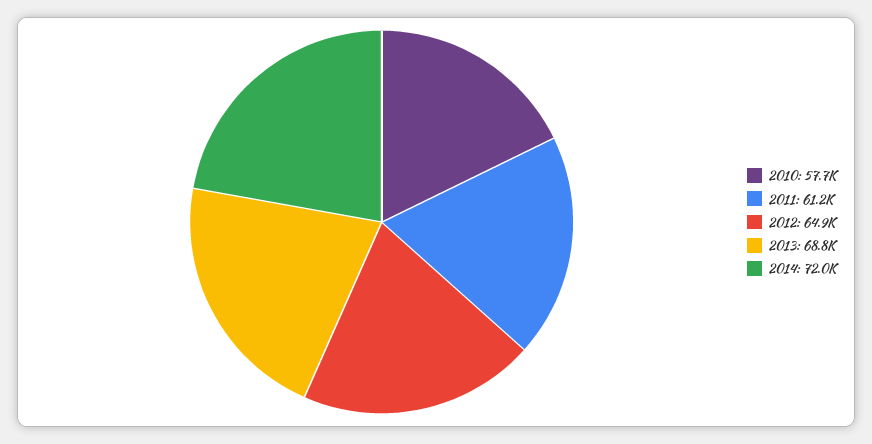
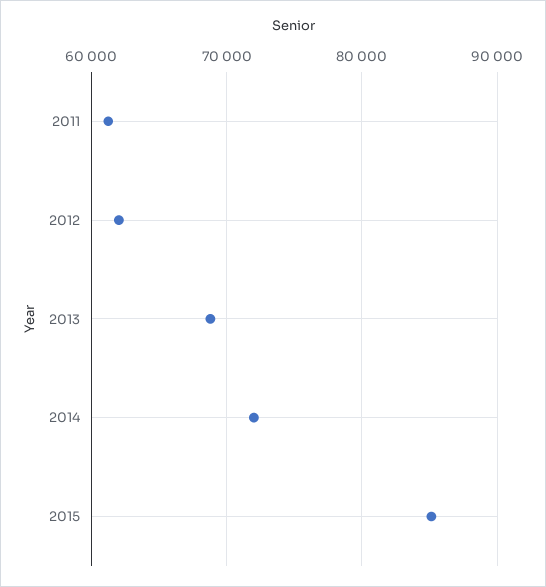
2010: 57700 -> none
2012: 64900 -> 62000
2015: none -> 85000

